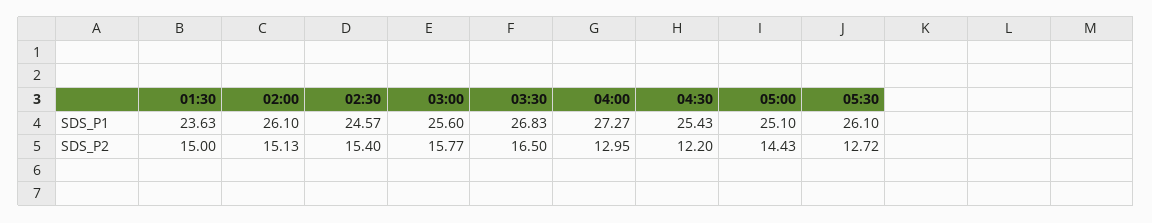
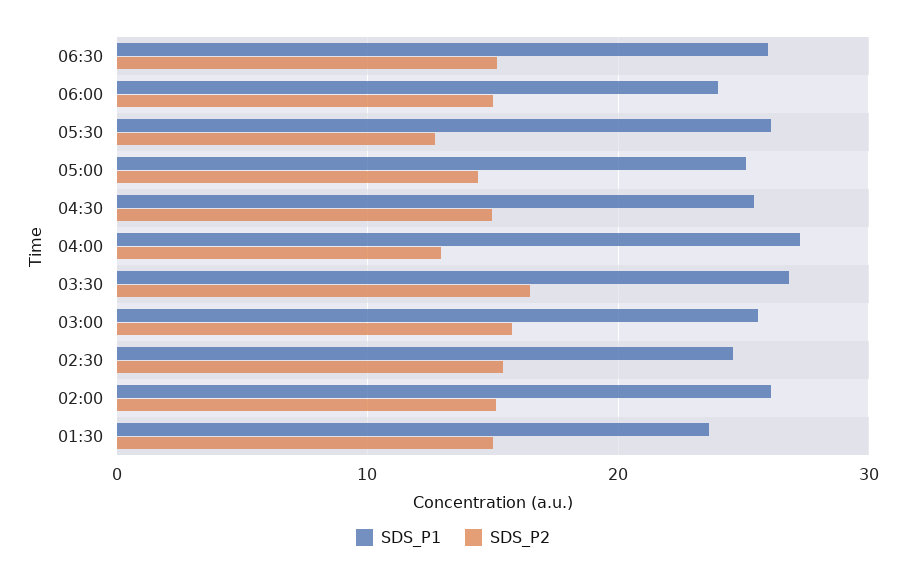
SDS_P2, 04:30: 12.2 -> 15
SDS_P1, 06:30: none -> 26
SDS_P2, 06:30: none -> 15
SDS_P1, 06:00: none -> 24
SDS_P2, 06:00: none -> 15

